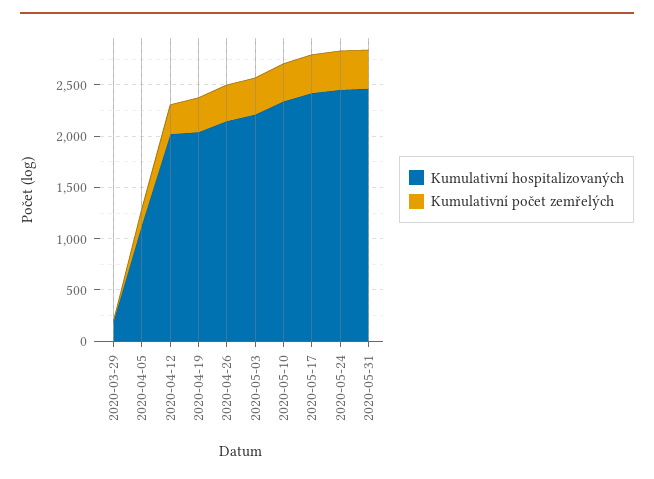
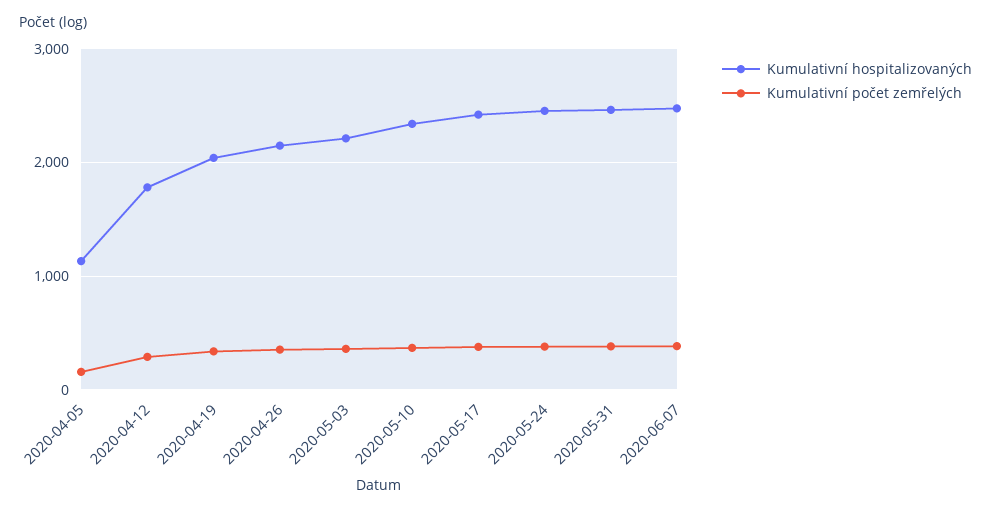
Kumulativní hospitalizovaných, 2020-03-29: 200 -> none
Kumulativní počet zemřelých, 2020-03-29: 0 -> none
Kumulativní hospitalizovaných, 2020-04-12: 2000 -> 1800
Kumulativní hospitalizovaných, 2020-06-07: none -> 2500
Kumulativní počet zemřelých, 2020-06-07: none -> 400

